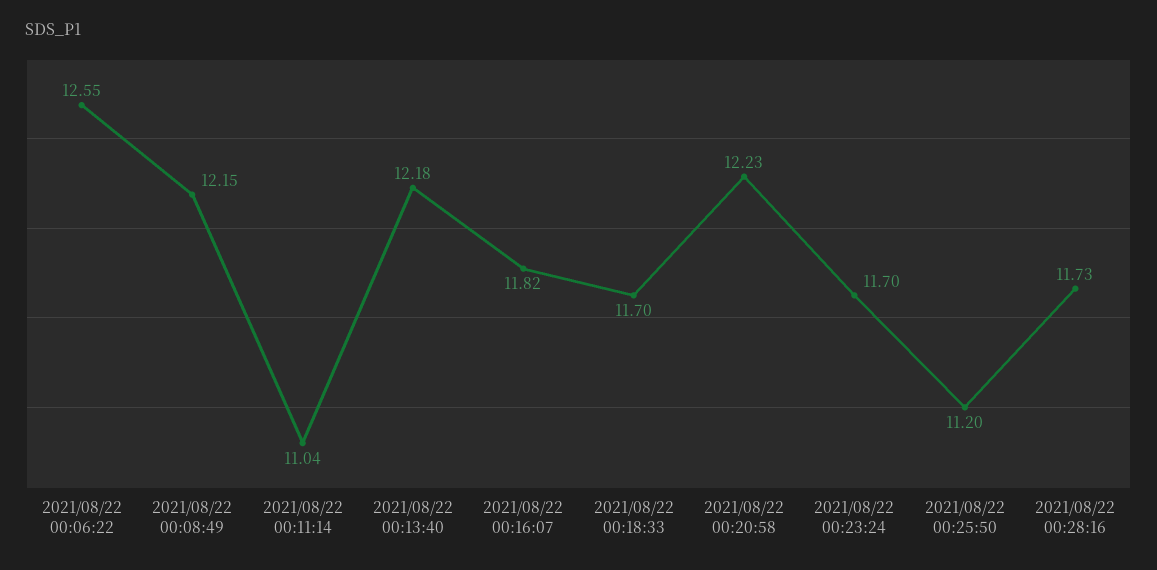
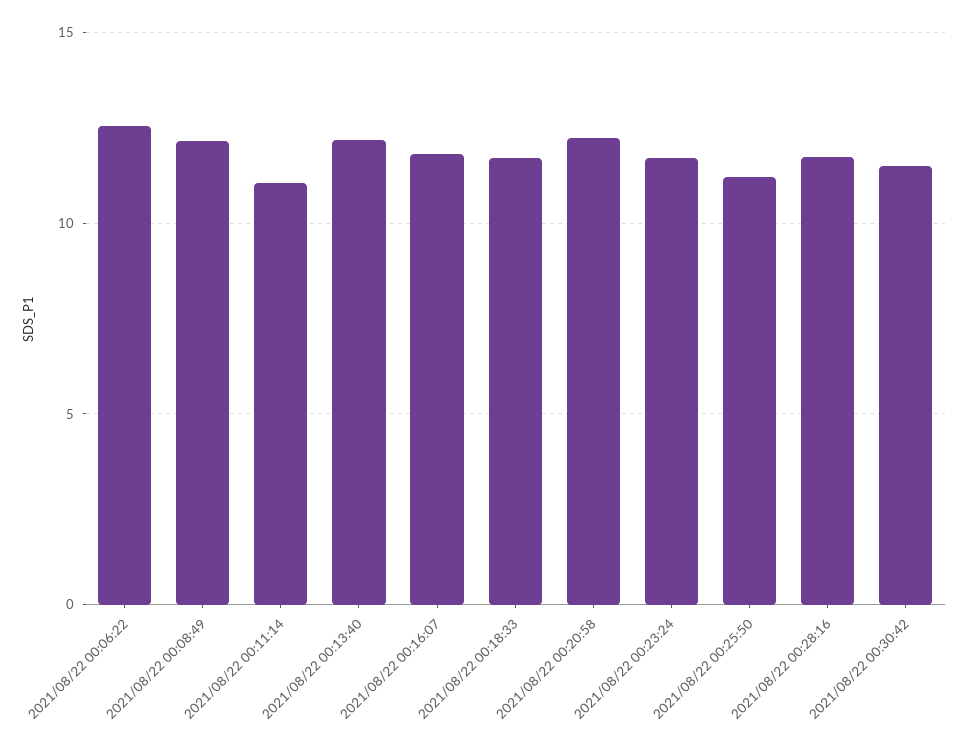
2021/08/22 00:30:42: none -> 11.5

